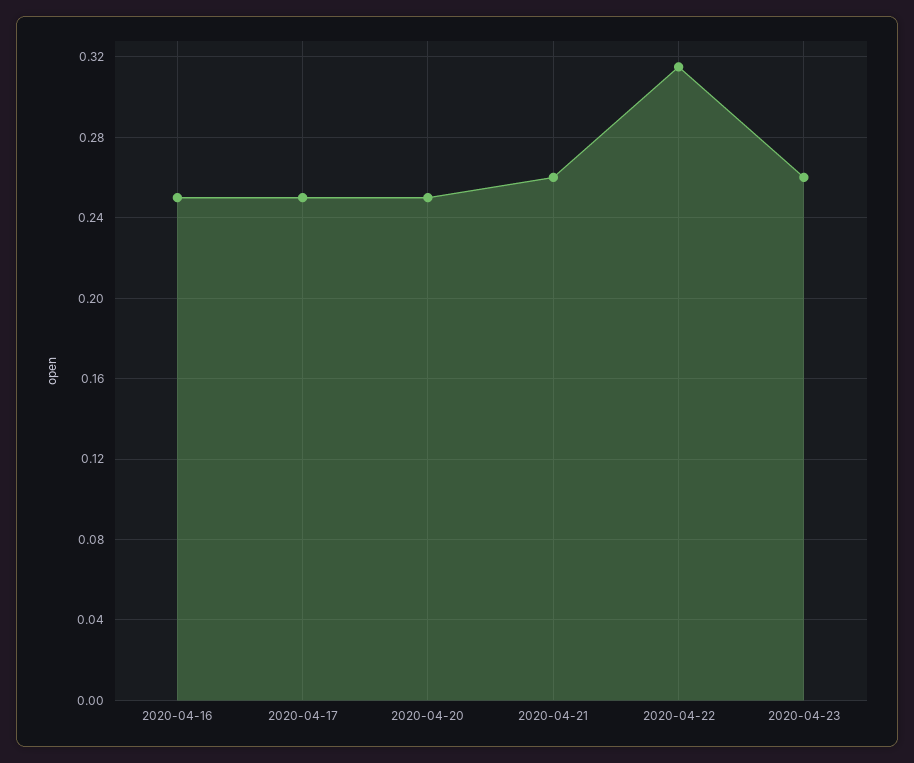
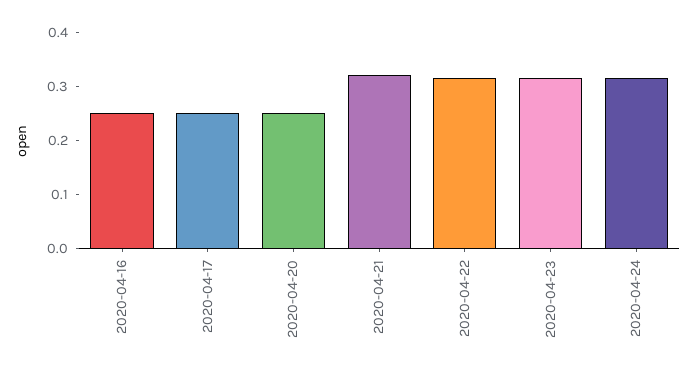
2020-04-21: 0.26 -> 0.32
2020-04-23: 0.26 -> 0.32
2020-04-24: none -> 0.32

